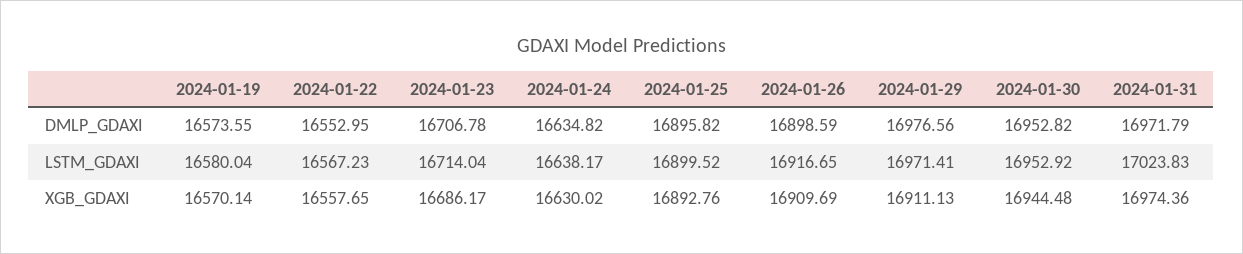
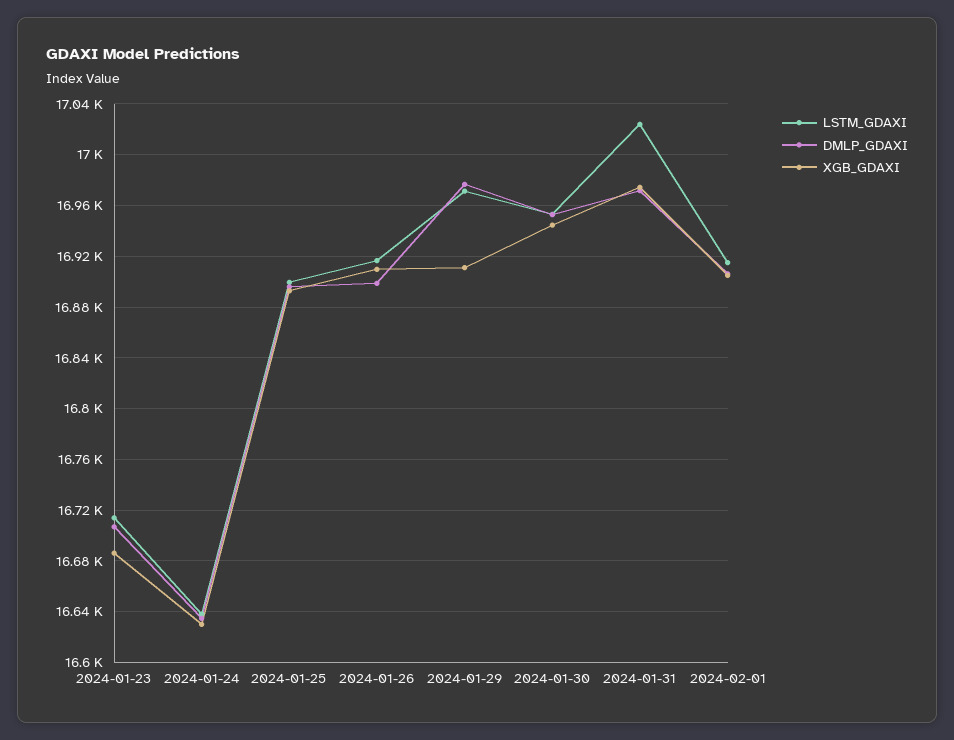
DMLP_GDAXI, 2024-01-19: 16573.55 -> none
DMLP_GDAXI, 2024-01-22: 16552.95 -> none
LSTM_GDAXI, 2024-01-19: 16580.04 -> none
LSTM_GDAXI, 2024-01-22: 16567.23 -> none
XGB_GDAXI, 2024-01-19: 16570.14 -> none
XGB_GDAXI, 2024-01-22: 16557.65 -> none
LSTM_GDAXI, 2024-02-01: none -> 16915
DMLP_GDAXI, 2024-02-01: none -> 16905
XGB_GDAXI, 2024-02-01: none -> 16905

